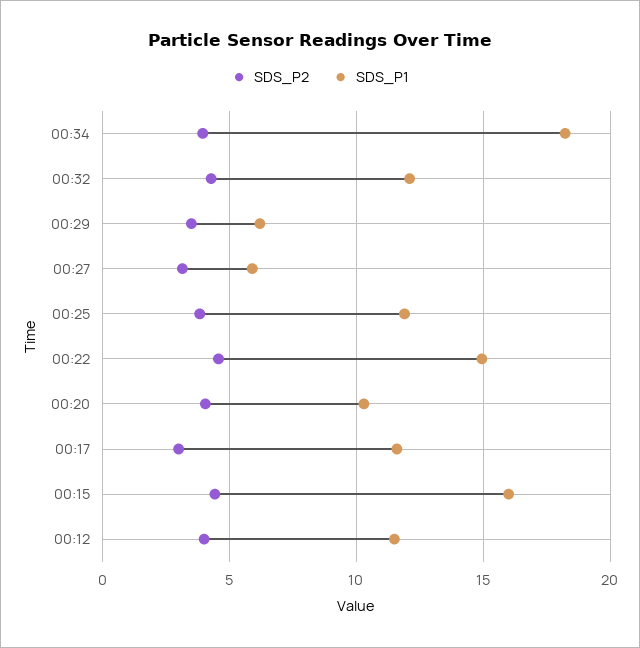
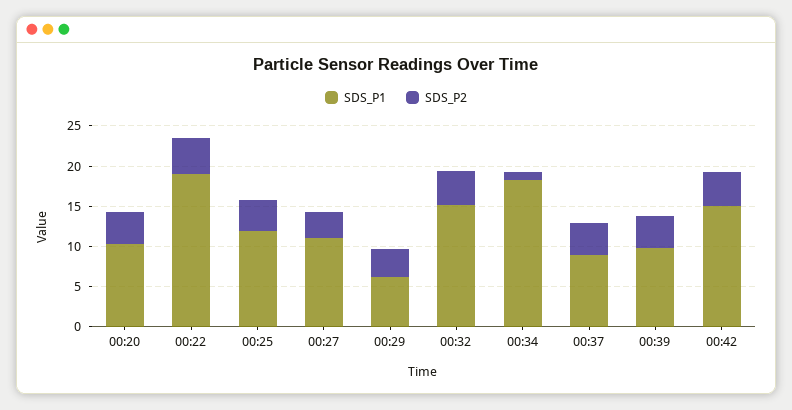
SDS_P2, 00:34: 4 -> 1
SDS_P1, 00:32: 12 -> 15
SDS_P1, 00:27: 6 -> 11
SDS_P1, 00:22: 15 -> 19
SDS_P2, 00:17: 3 -> none
SDS_P1, 00:17: 11.5 -> none
SDS_P2, 00:15: 4.5 -> none
SDS_P1, 00:15: 16 -> none
SDS_P2, 00:12: 4 -> none
SDS_P1, 00:12: 11.5 -> none
SDS_P1, 00:37: none -> 9
SDS_P2, 00:37: none -> 4
SDS_P1, 00:39: none -> 10
SDS_P2, 00:39: none -> 4
SDS_P1, 00:42: none -> 15
SDS_P2, 00:42: none -> 4

